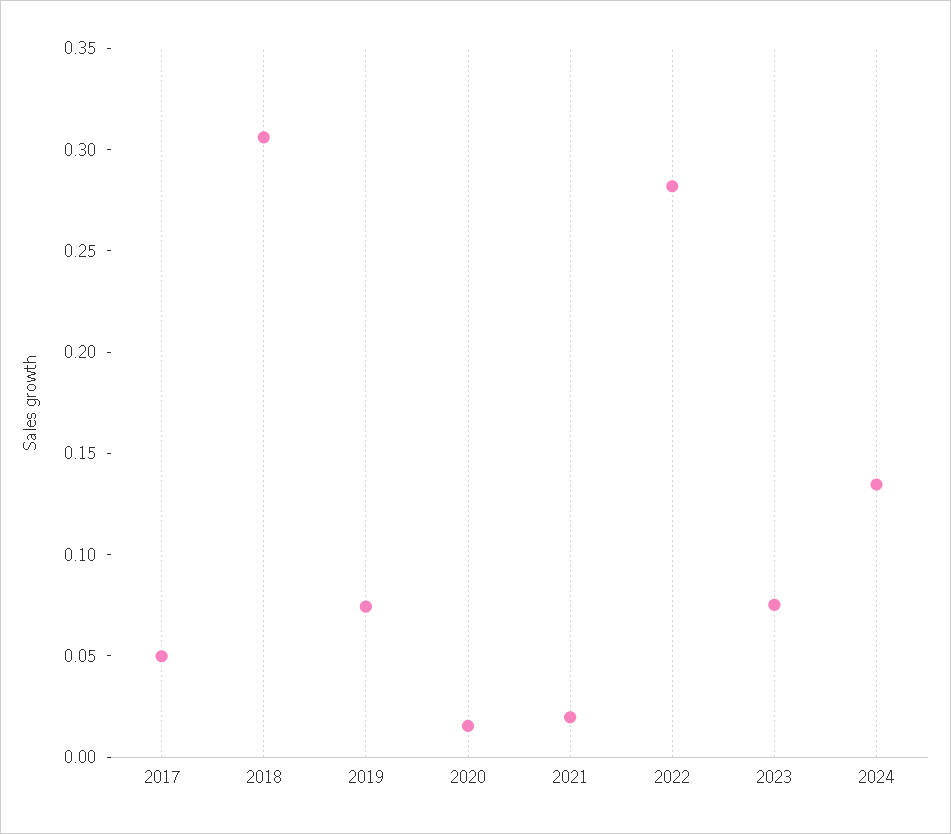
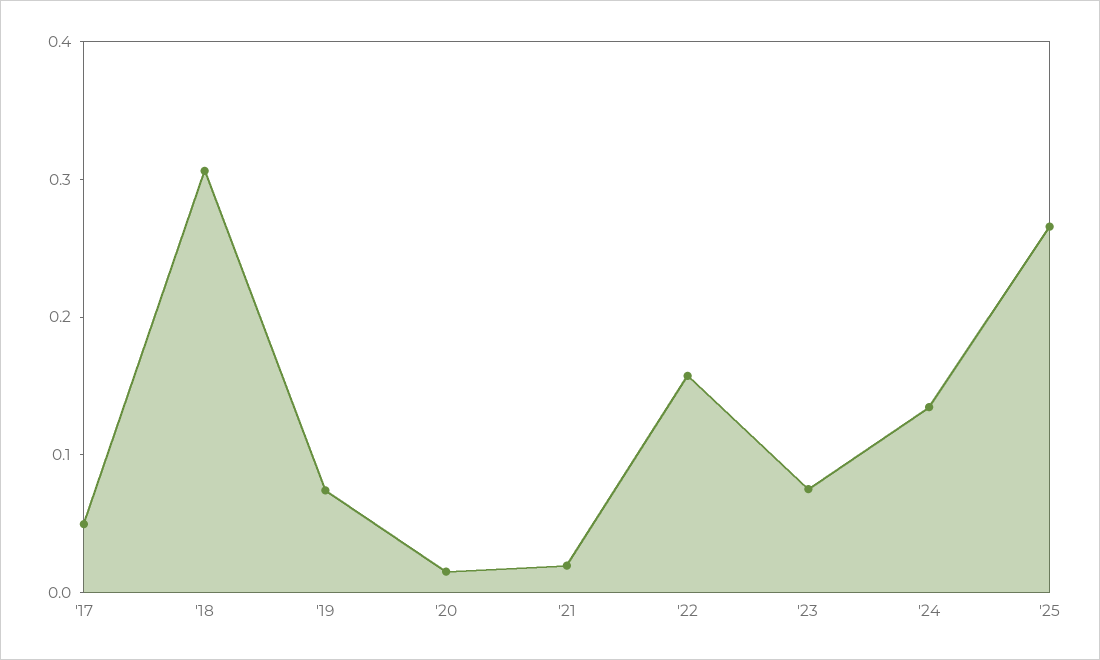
2022: 0.28 -> 0.16
'25: none -> 0.26

